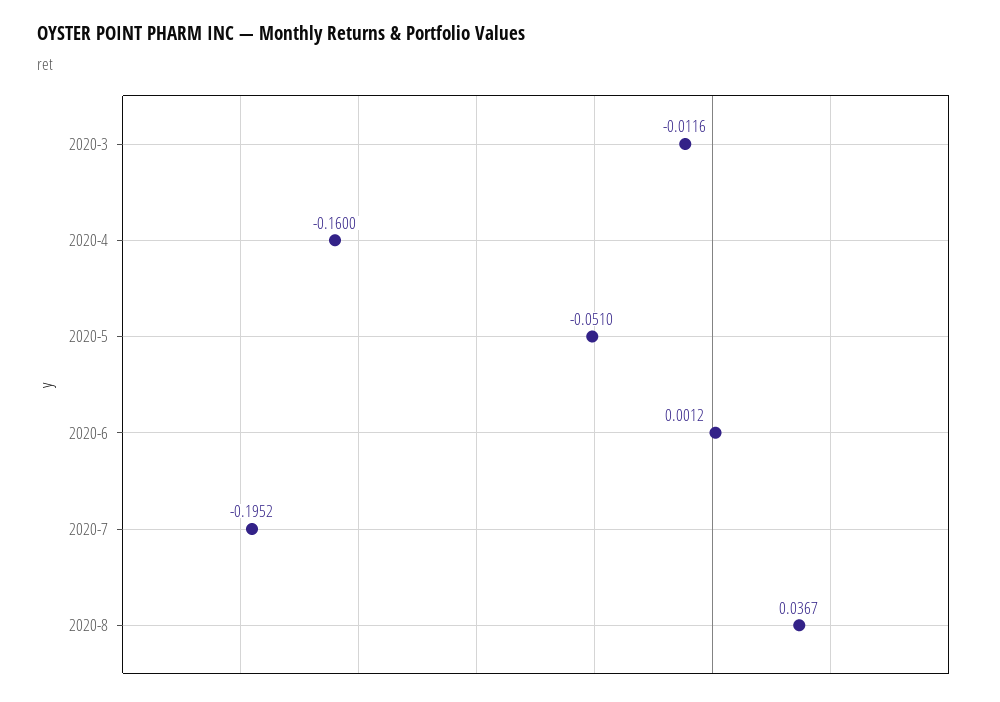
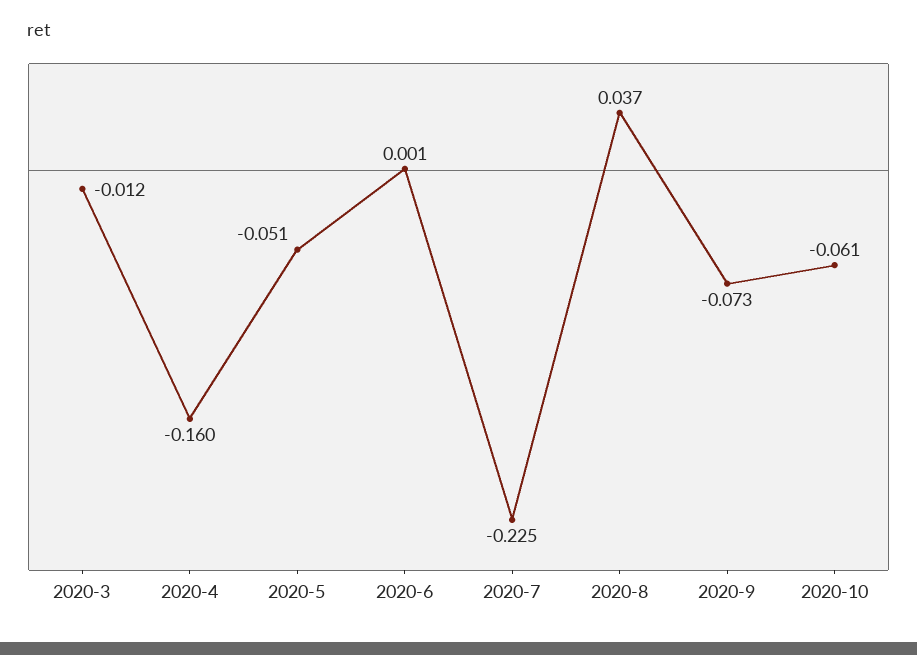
2020-7: -0.1952 -> -0.225
2020-9: none -> -0.073
2020-10: none -> -0.061

